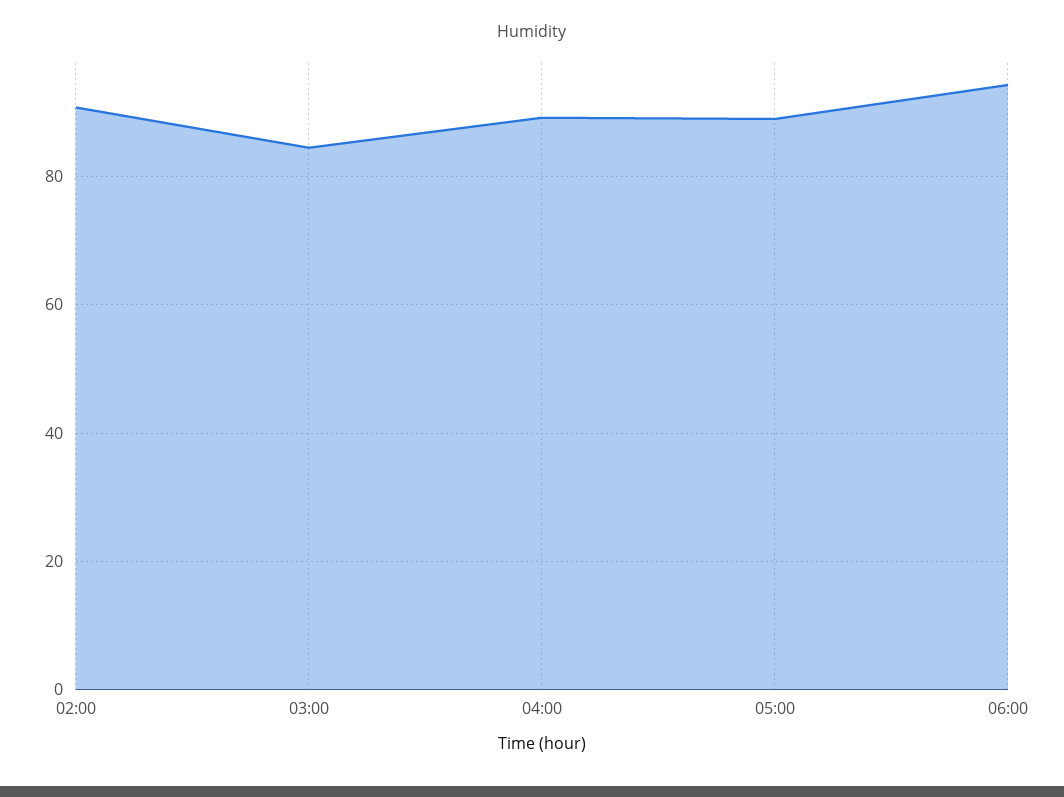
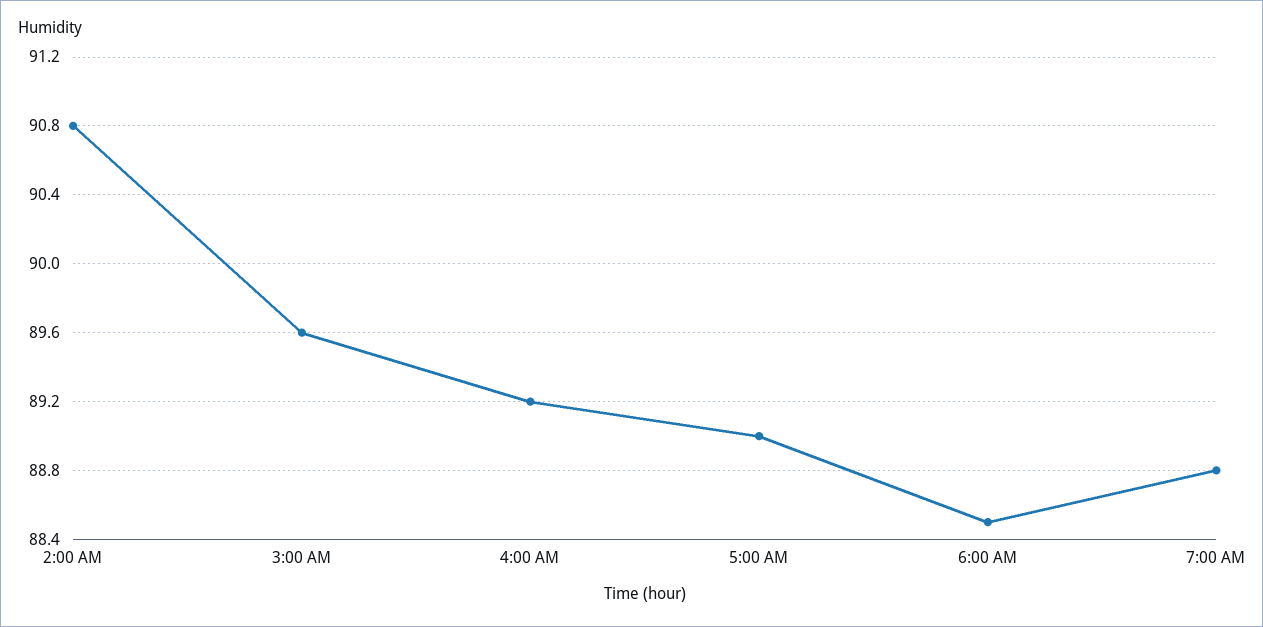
03:00: 84 -> 89.6
06:00: 94 -> 88.5
7:00 AM: none -> 88.8

